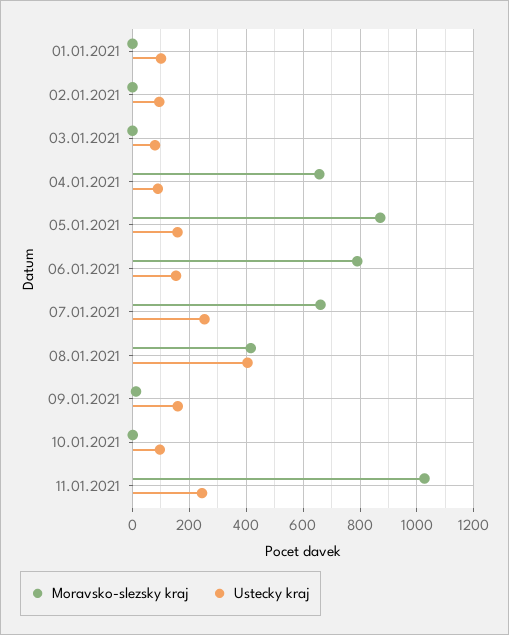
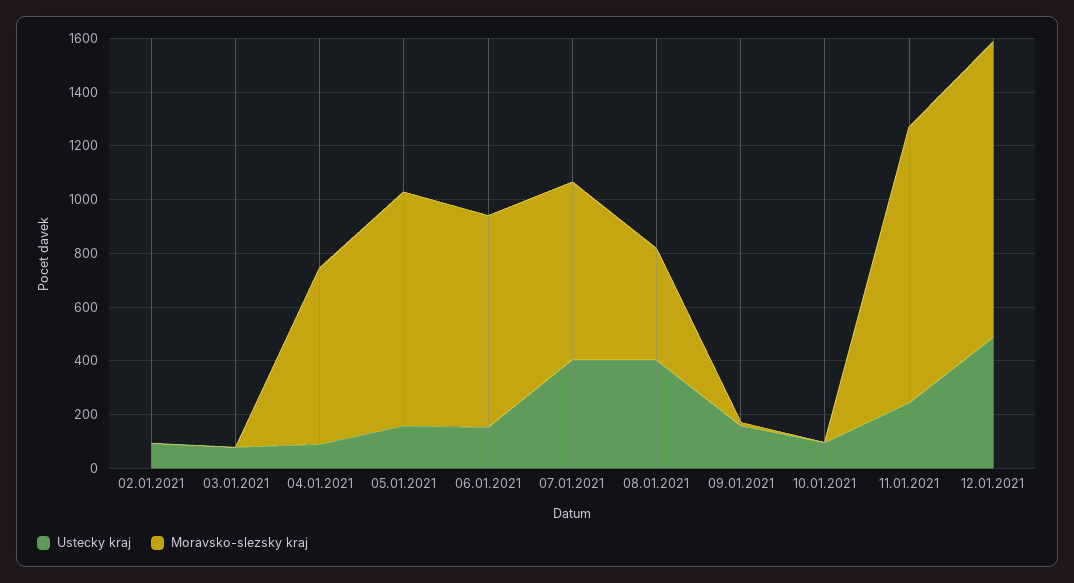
Moravsko-slezsky kraj, 01.01.2021: 0 -> none
Ustecky kraj, 01.01.2021: 100 -> none
Ustecky kraj, 07.01.2021: 250 -> 400
Ustecky kraj, 12.01.2021: none -> 500
Moravsko-slezsky kraj, 12.01.2021: none -> 1100

